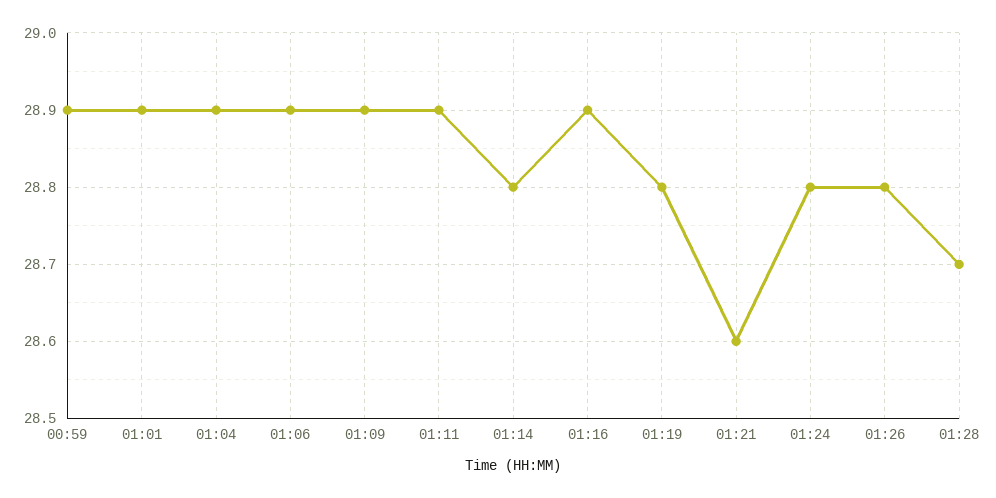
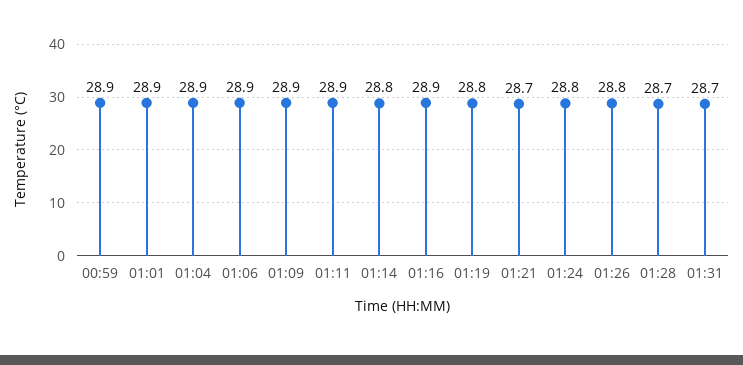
01:21: 28.6 -> 28.7
01:31: none -> 28.7

